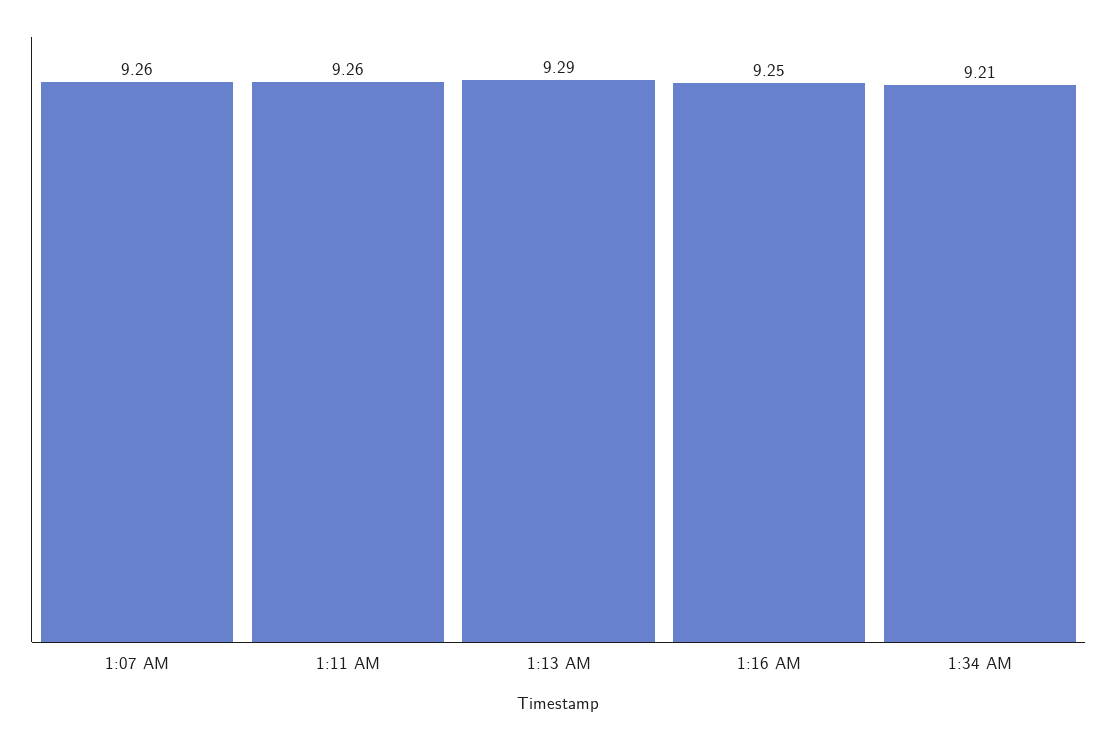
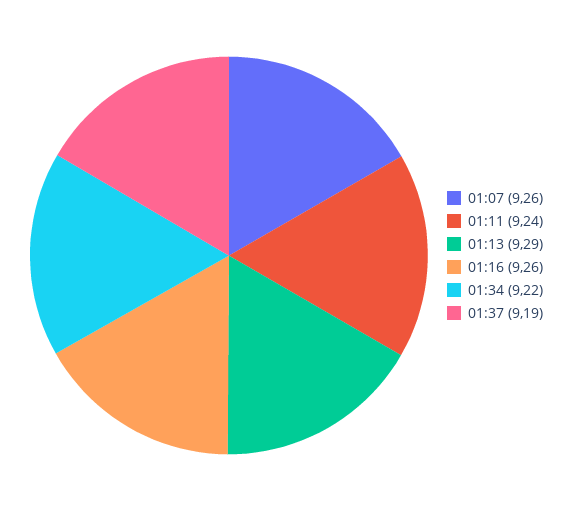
1:11 AM: 9.26 -> 9.24
1:16 AM: 9.25 -> 9.26
1:34 AM: 9.21 -> 9.22
01:37: none -> 9.19

